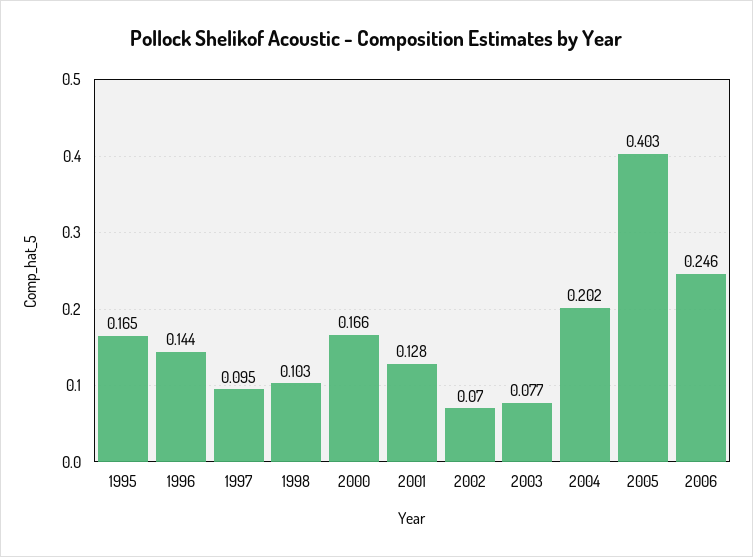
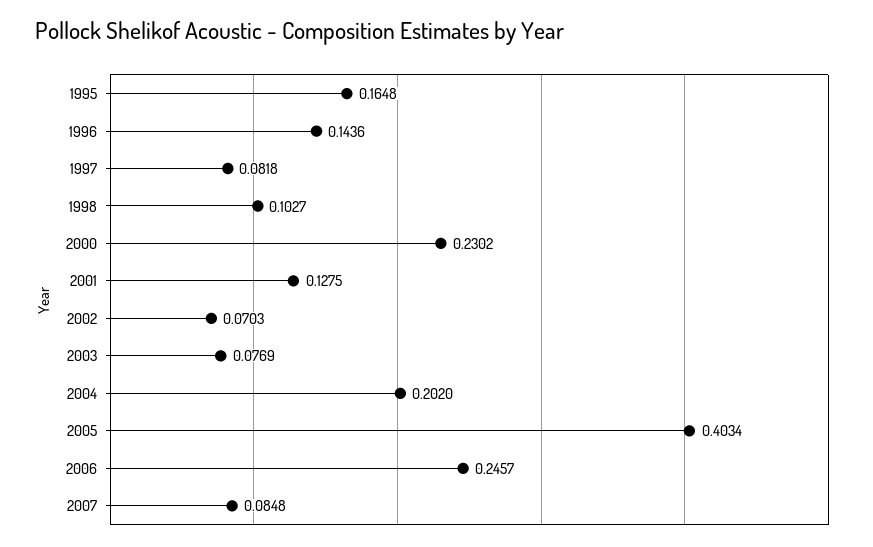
1997: 0.095 -> 0.0818
2000: 0.166 -> 0.2302
2007: none -> 0.0848

